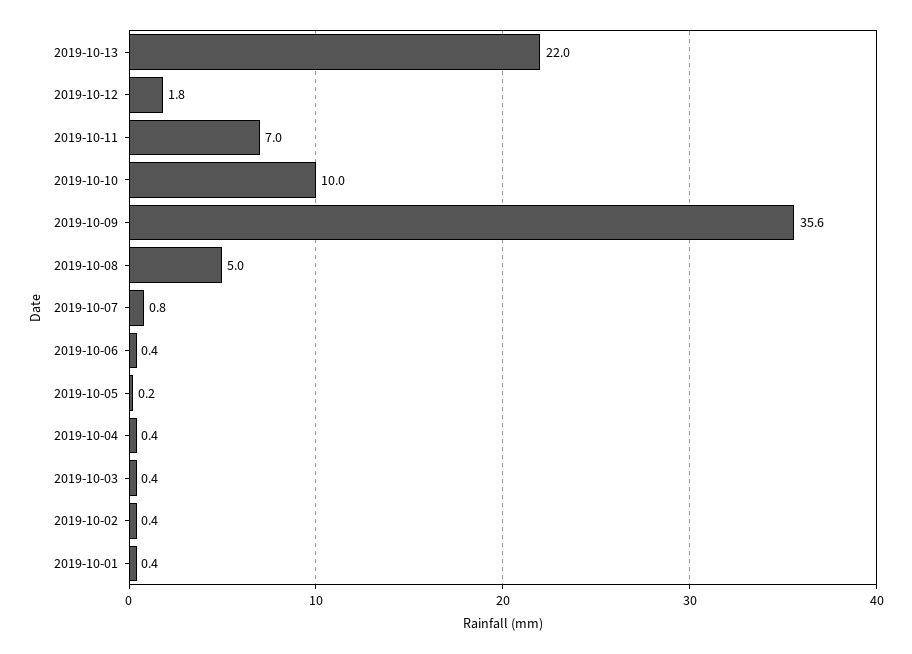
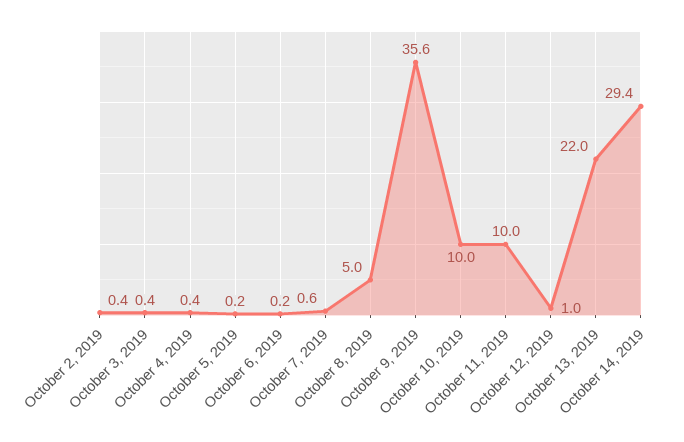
2019-10-12: 1.8 -> 1
2019-10-11: 7 -> 10
2019-10-07: 0.8 -> 0.6
2019-10-06: 0.4 -> 0.2
2019-10-01: 0.4 -> none
October 14, 2019: none -> 29.4

